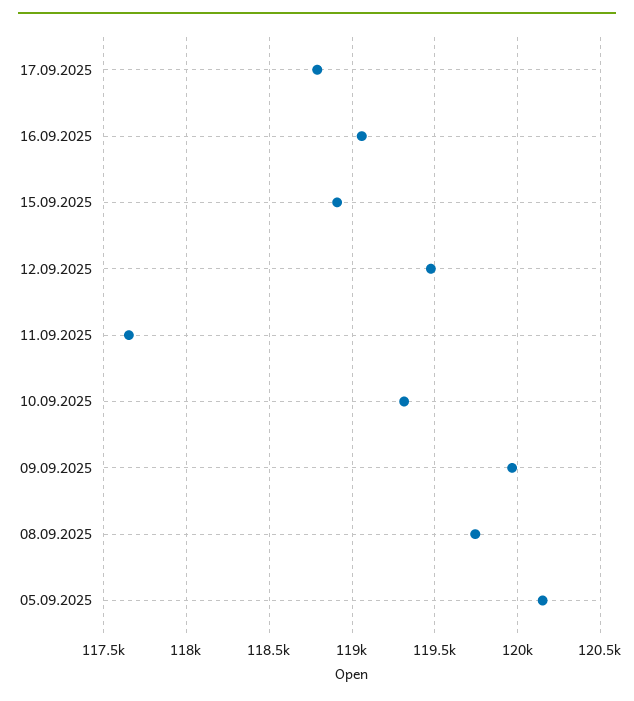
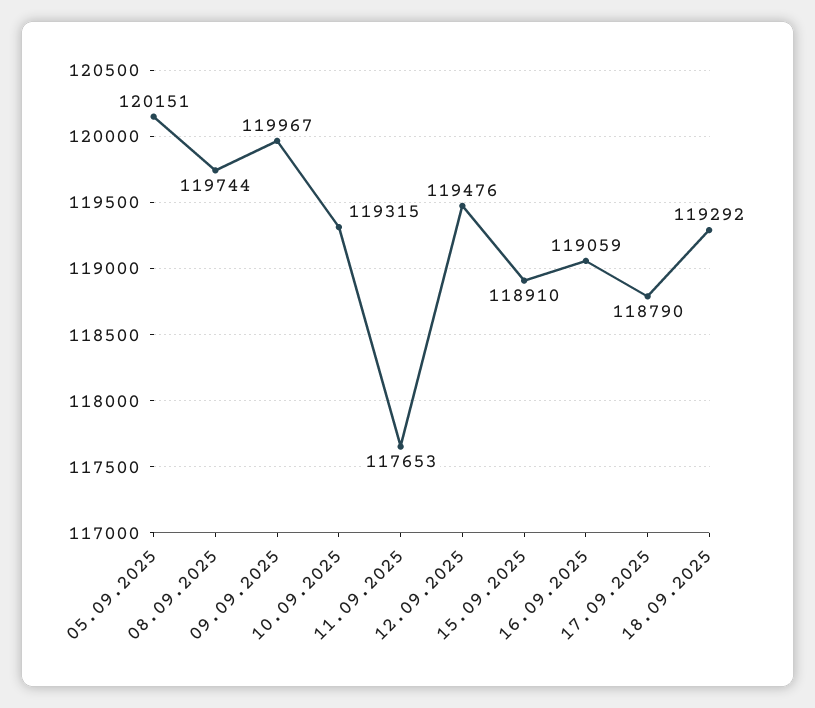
18.09.2025: none -> 119292

